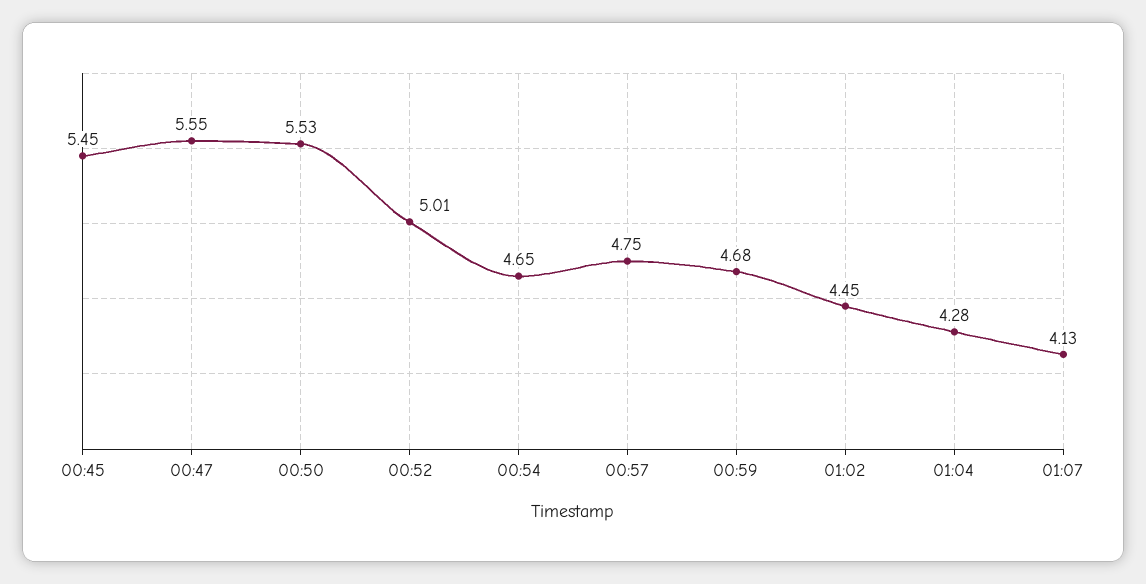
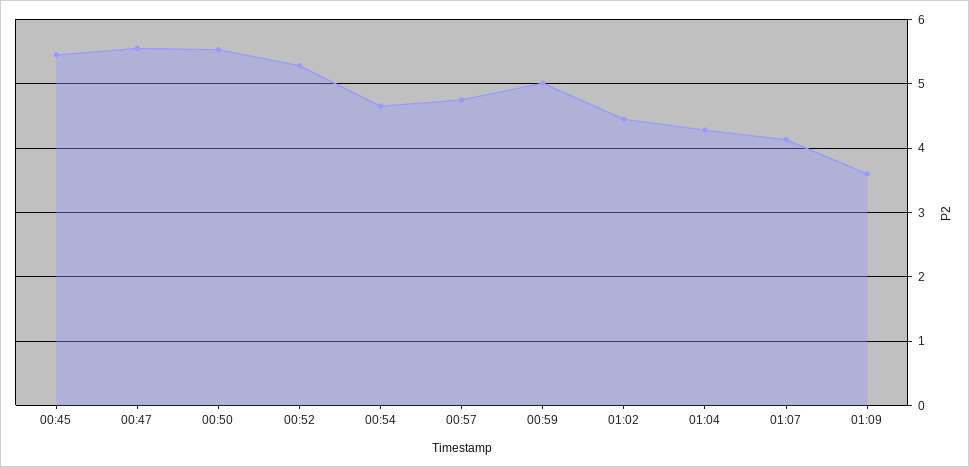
00:52: 5.01 -> 5.3
00:59: 4.68 -> 5
01:09: none -> 3.6

